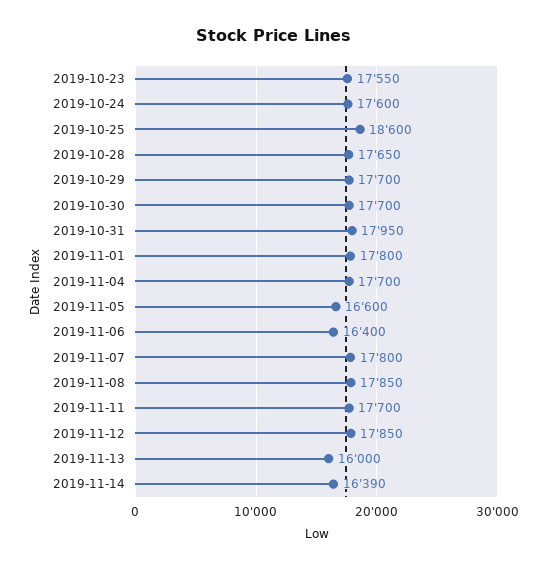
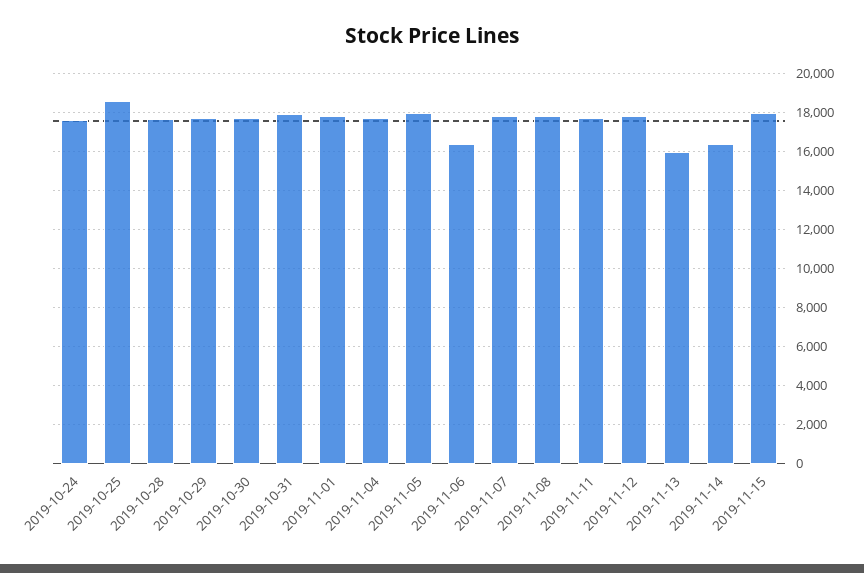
2019-10-23: 17550 -> none
2019-11-05: 16600 -> 18000
2019-11-15: none -> 18000

